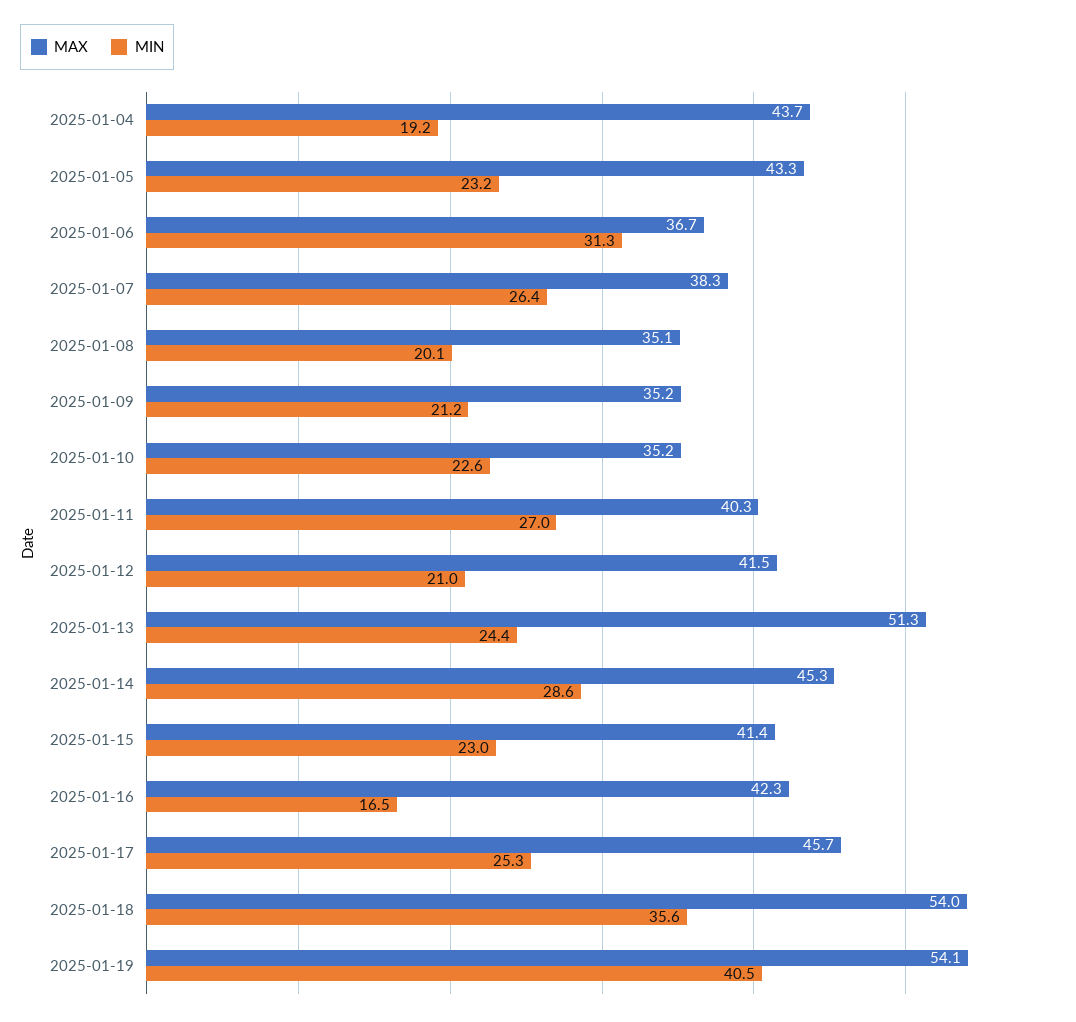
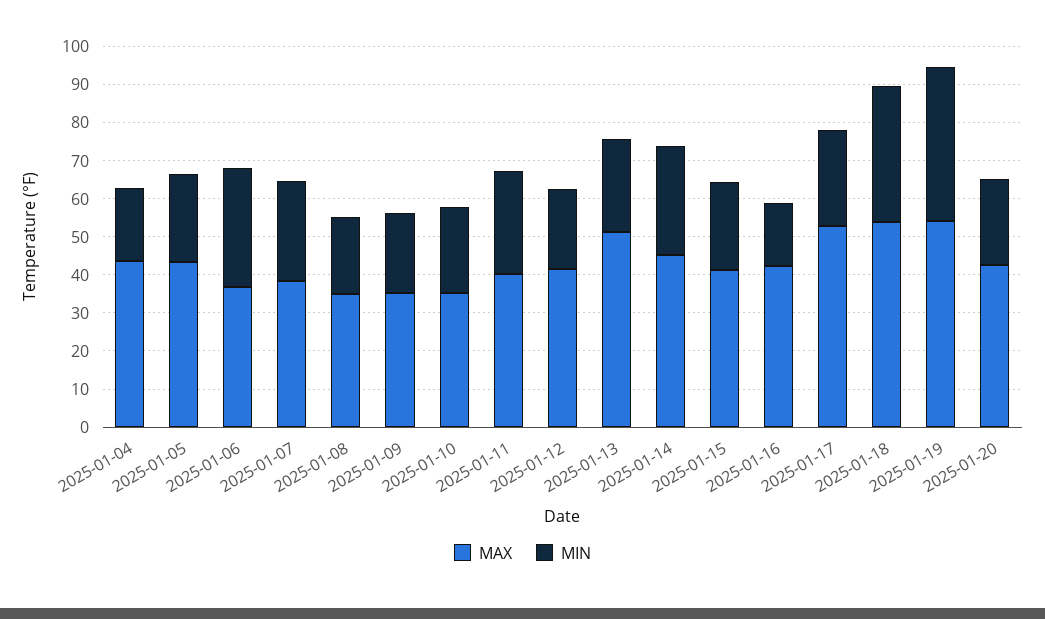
MAX, 2025-01-17: 45.7 -> 52.5
MAX, 2025-01-20: none -> 42.5
MIN, 2025-01-20: none -> 22.5

